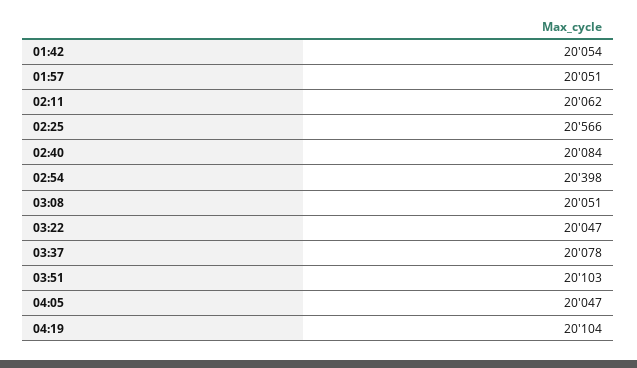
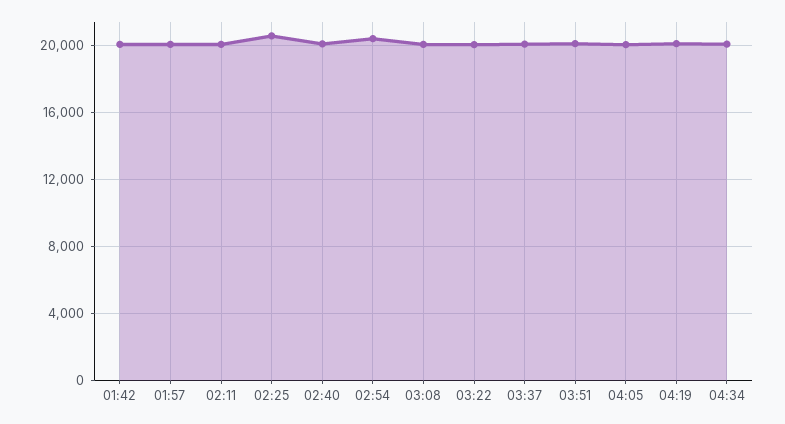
04:34: none -> 20000

